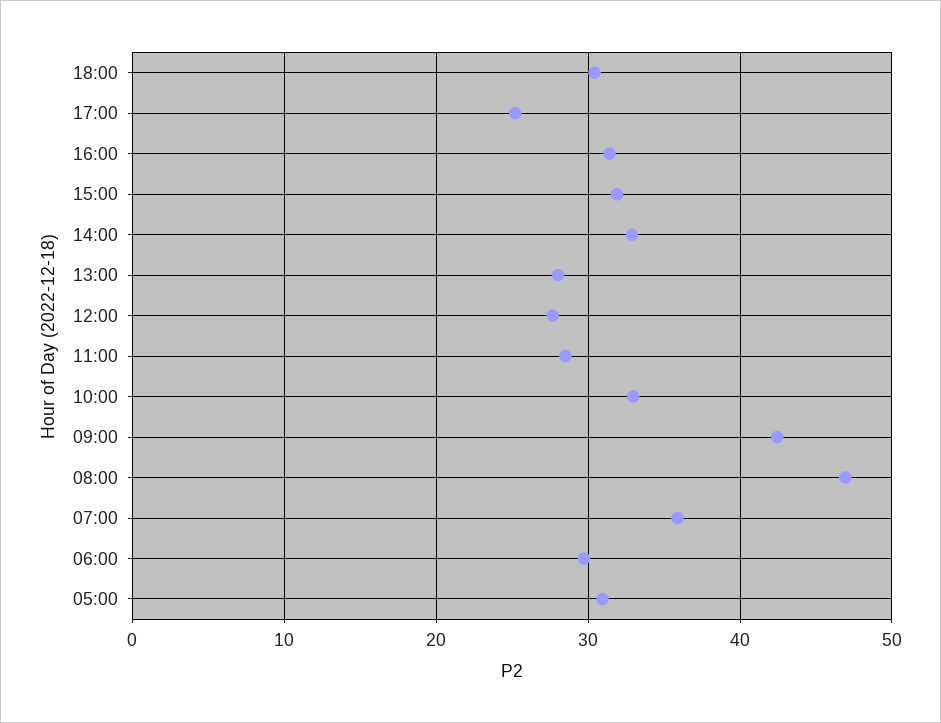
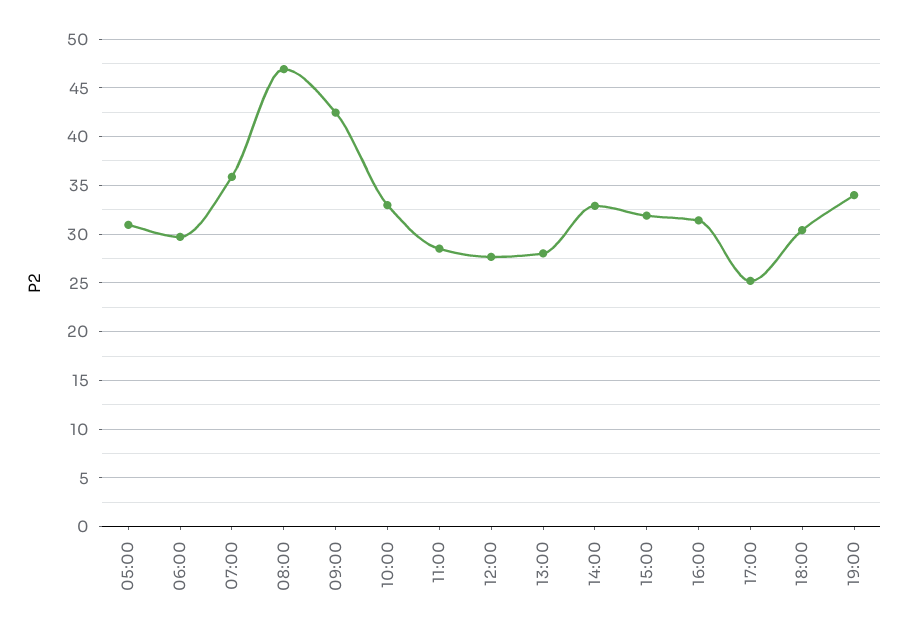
19:00: none -> 34

